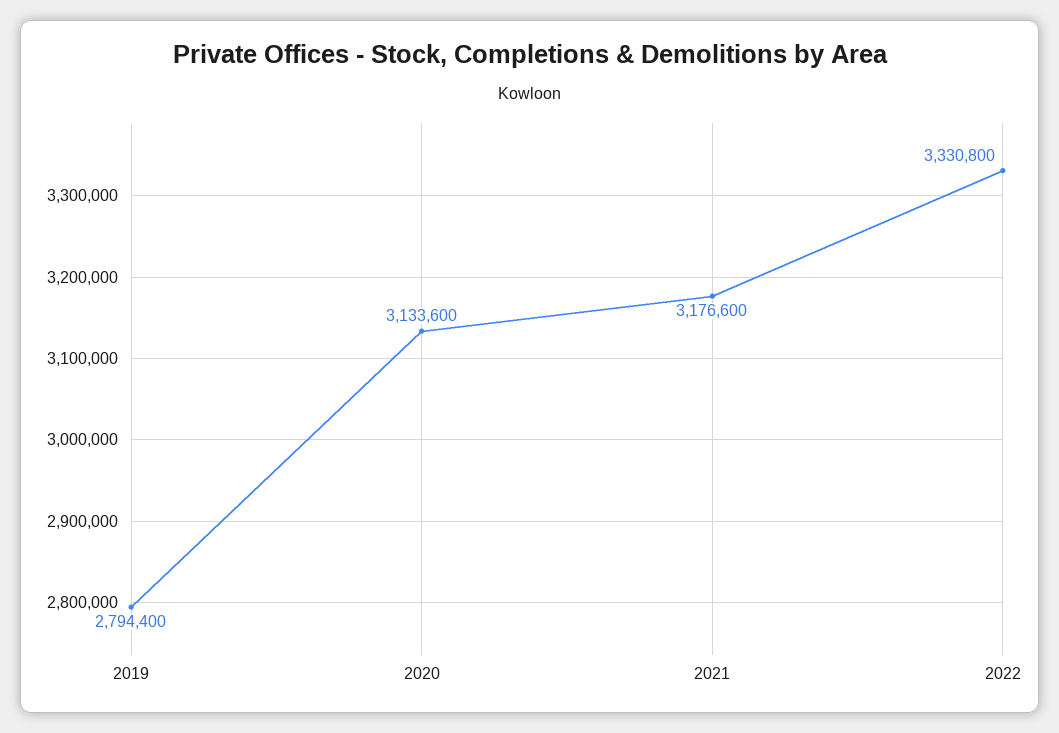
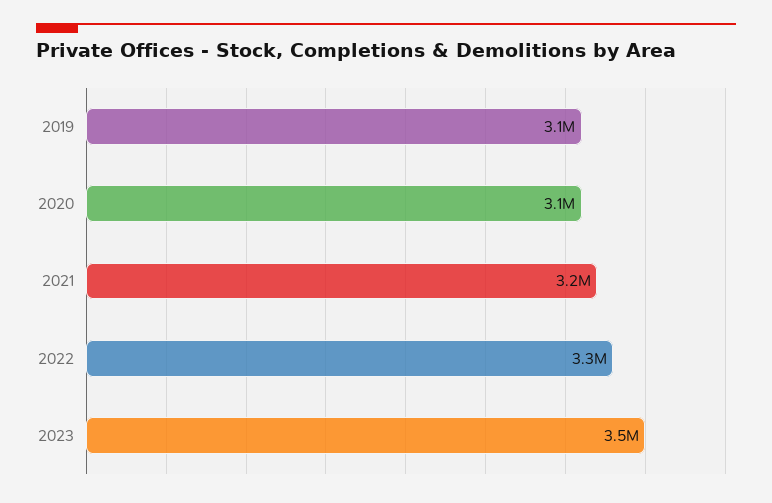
2019: 2794400 -> 3100000
2023: none -> 3500000

